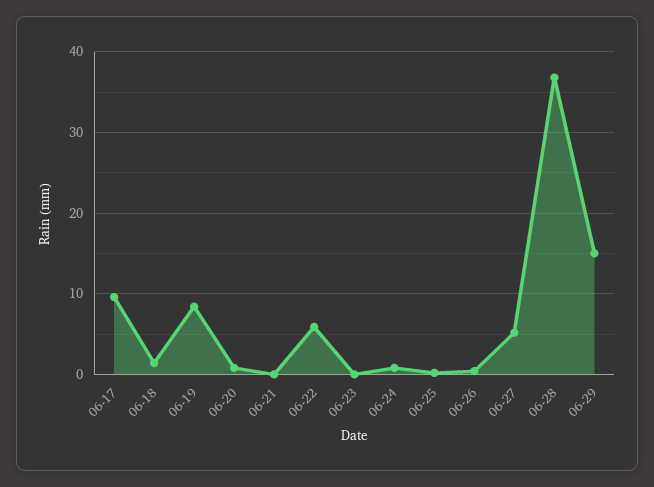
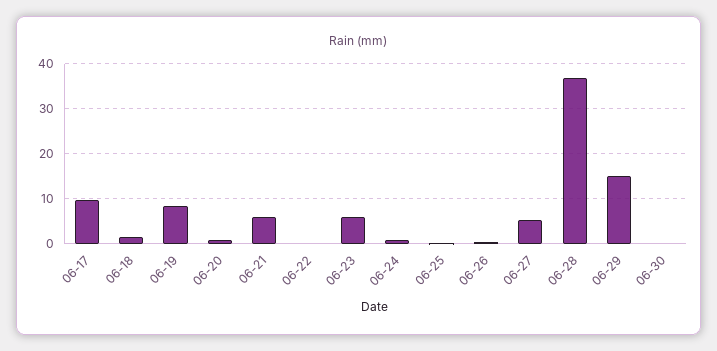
06-21: 0 -> 6
06-22: 6 -> 0
06-23: 0 -> 6
06-30: none -> 0

